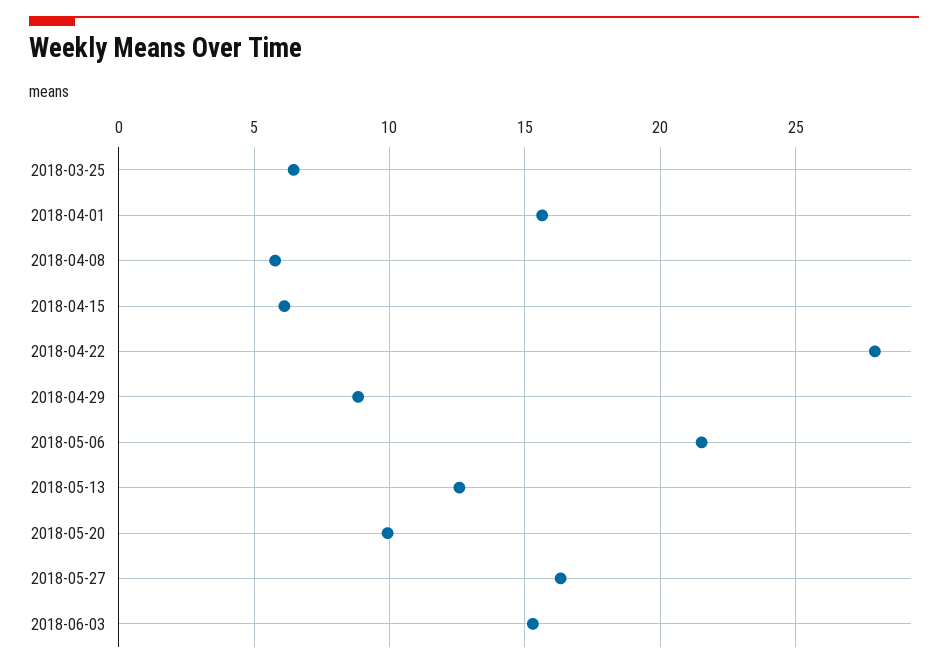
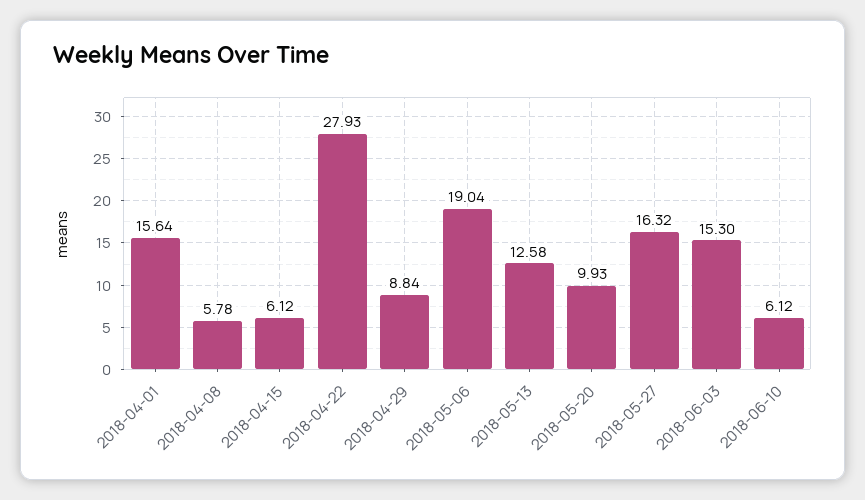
2018-03-25: 6.5 -> none
2018-05-06: 21.5 -> 19.04
2018-06-10: none -> 6.12

